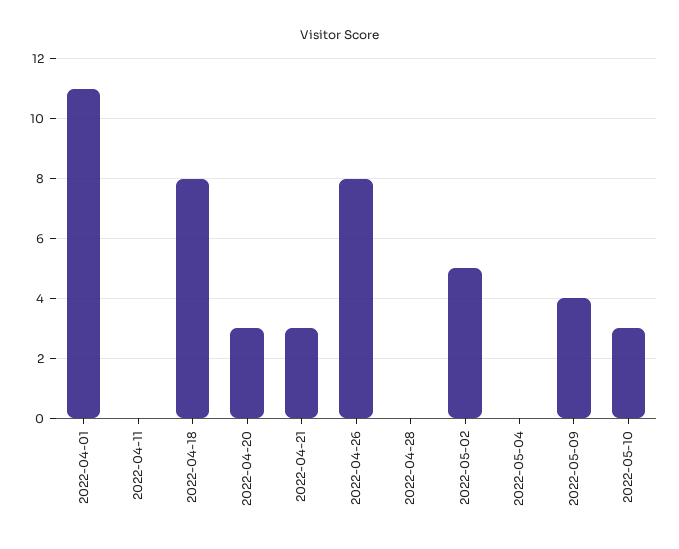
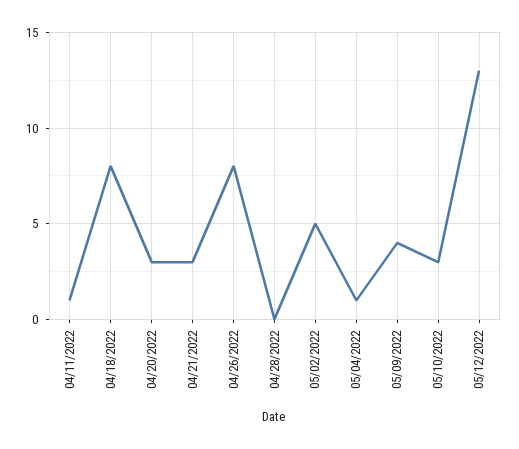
2022-04-01: 11 -> none
2022-04-11: 0 -> 1
2022-05-04: 0 -> 1
05/12/2022: none -> 13

